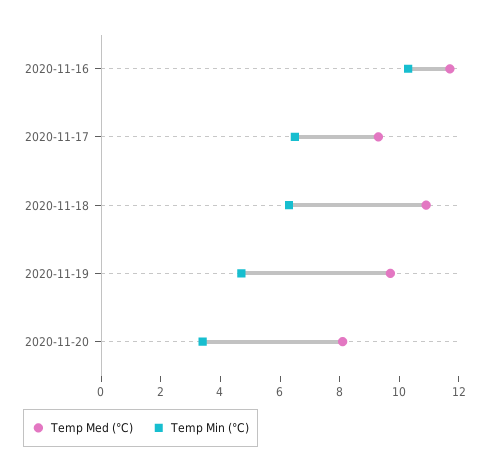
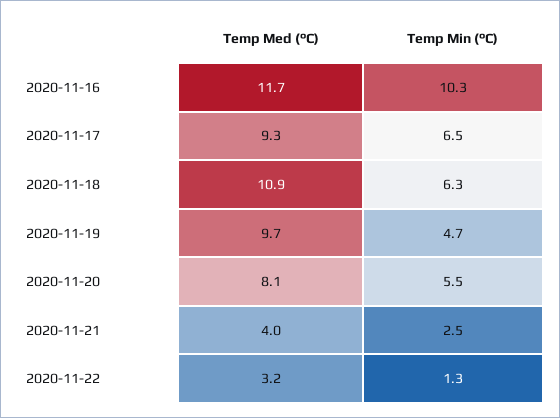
Temp Min (°C), 2020-11-20: 3.5 -> 5.5
Temp Med (°C), 2020-11-21: none -> 4
Temp Min (°C), 2020-11-21: none -> 2.5
Temp Med (°C), 2020-11-22: none -> 3.2
Temp Min (°C), 2020-11-22: none -> 1.3

